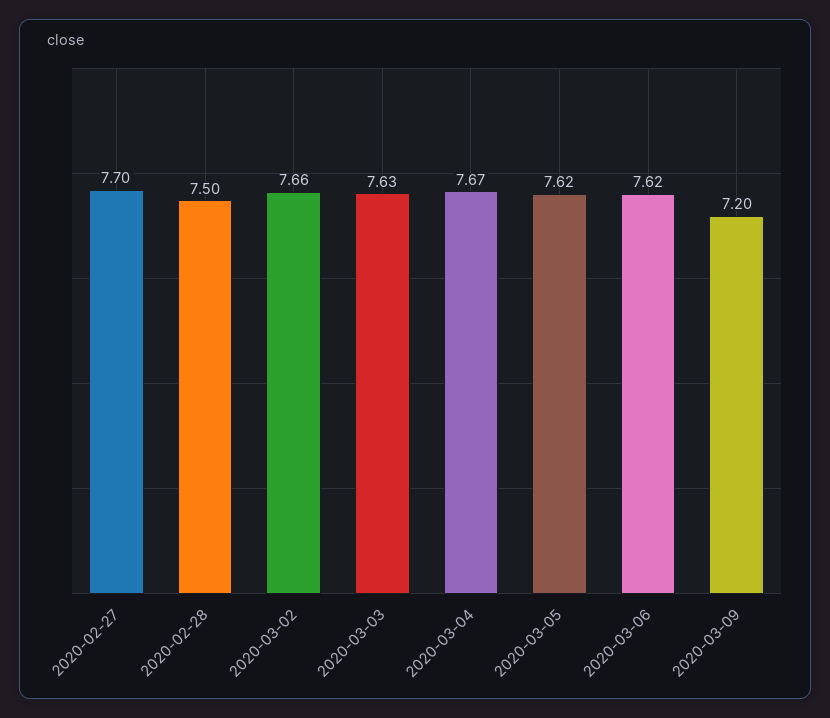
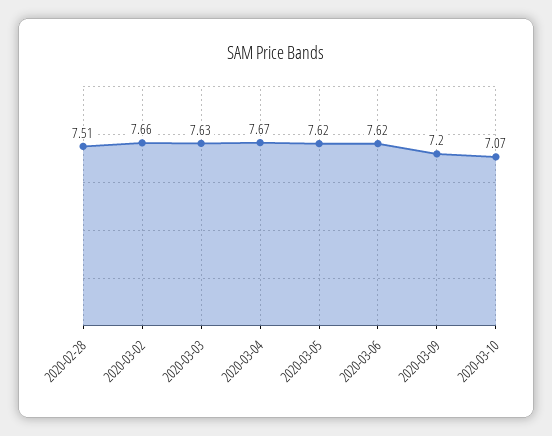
2020-02-27: 7.7 -> none
2020-02-28: 7.5 -> 7.51
2020-03-10: none -> 7.07

